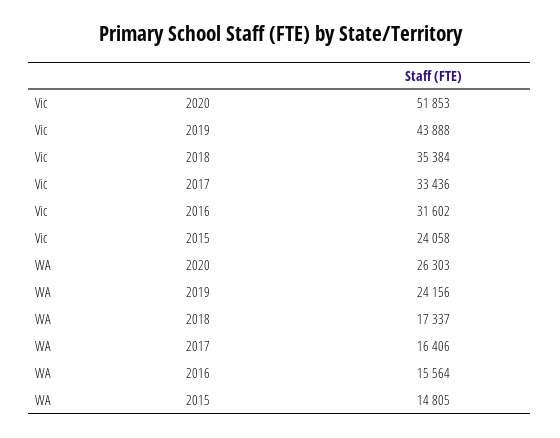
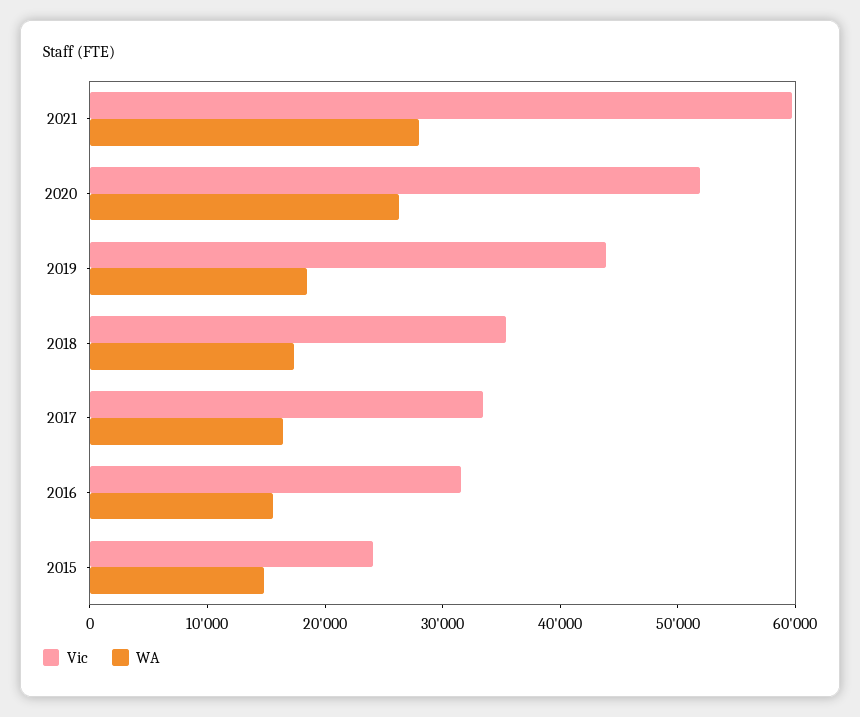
WA, 2019: 24156 -> 18000
Vic, 2021: none -> 60000
WA, 2021: none -> 28000

